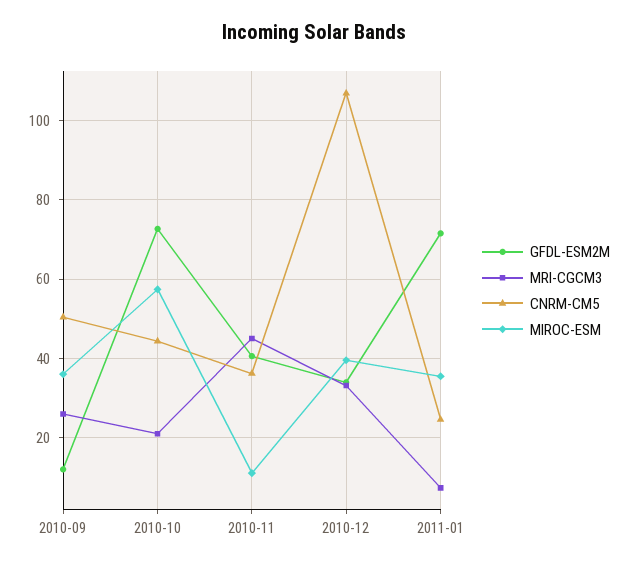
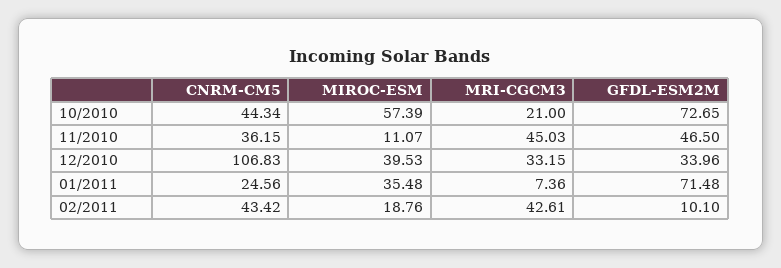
GFDL-ESM2M, 2010-09: 12 -> none
MRI-CGCM3, 2010-09: 26 -> none
CNRM-CM5, 2010-09: 50 -> none
MIROC-ESM, 2010-09: 36 -> none
GFDL-ESM2M, 2010-11: 40 -> 46.5
CNRM-CM5, 02/2011: none -> 43.42
MIROC-ESM, 02/2011: none -> 18.76
MRI-CGCM3, 02/2011: none -> 42.61
GFDL-ESM2M, 02/2011: none -> 10.1

